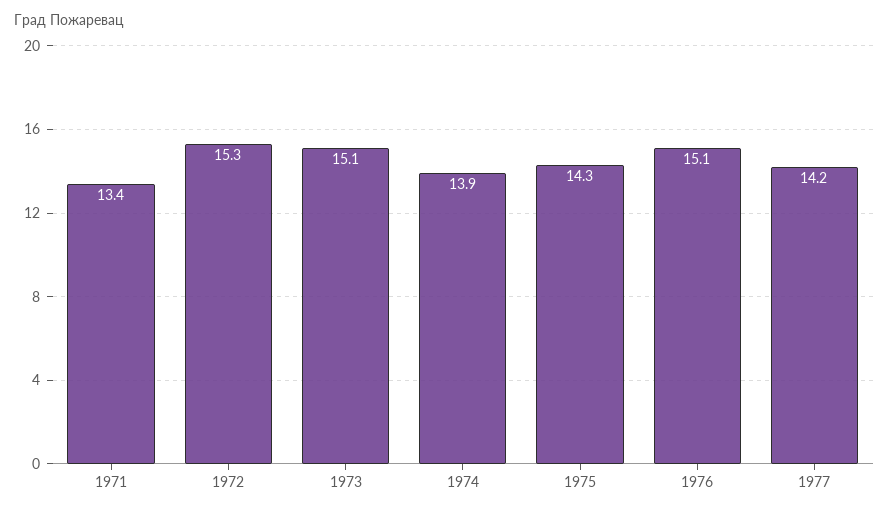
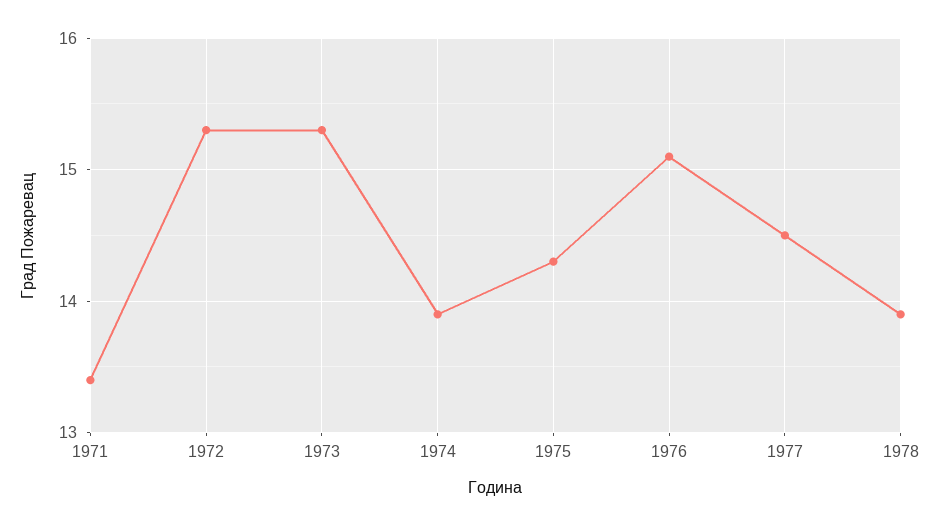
1973: 15.1 -> 15.3
1977: 14.2 -> 14.5
1978: none -> 13.9

